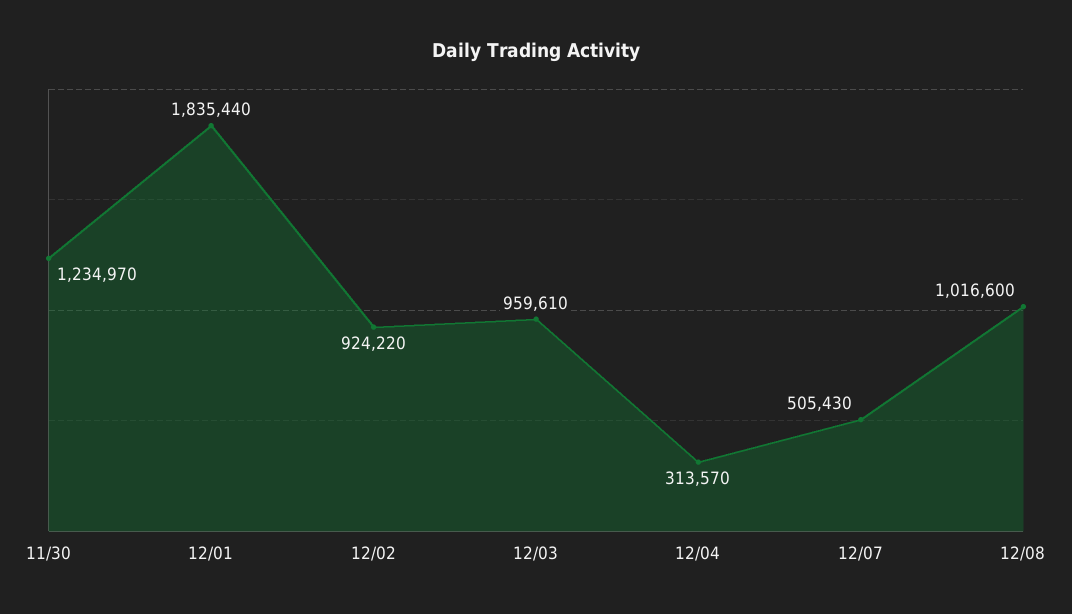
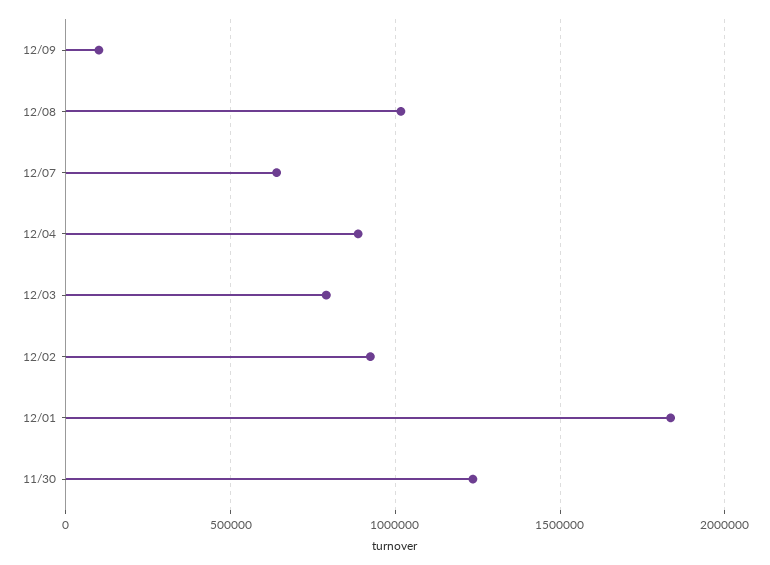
12/03: 959610 -> 800000
12/04: 313570 -> 900000
12/07: 505430 -> 650000
12/09: none -> 100000

